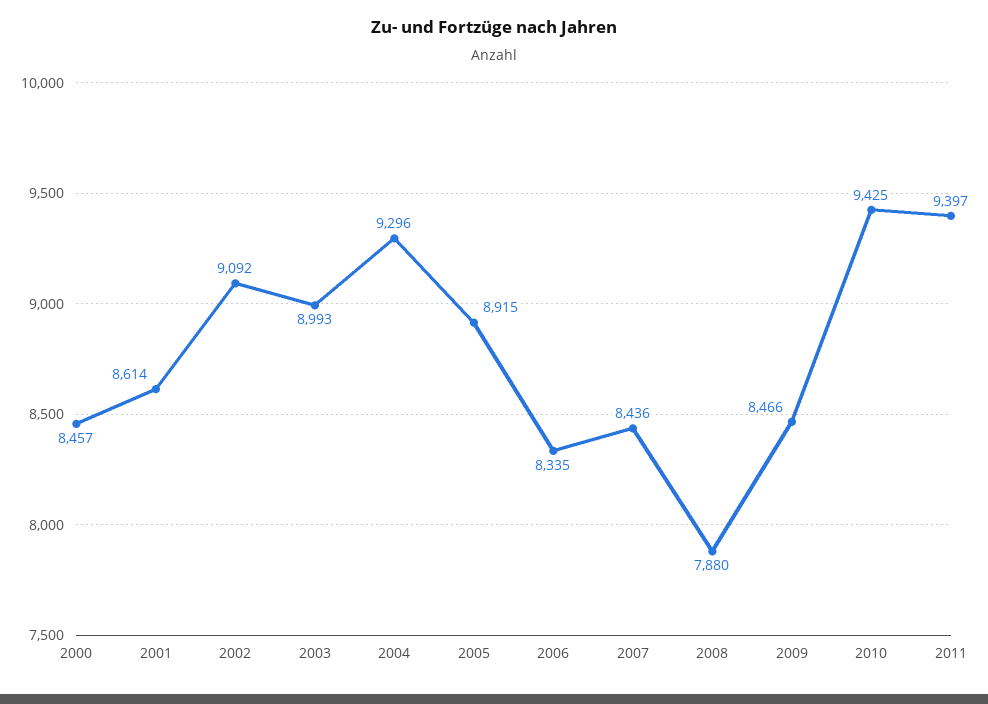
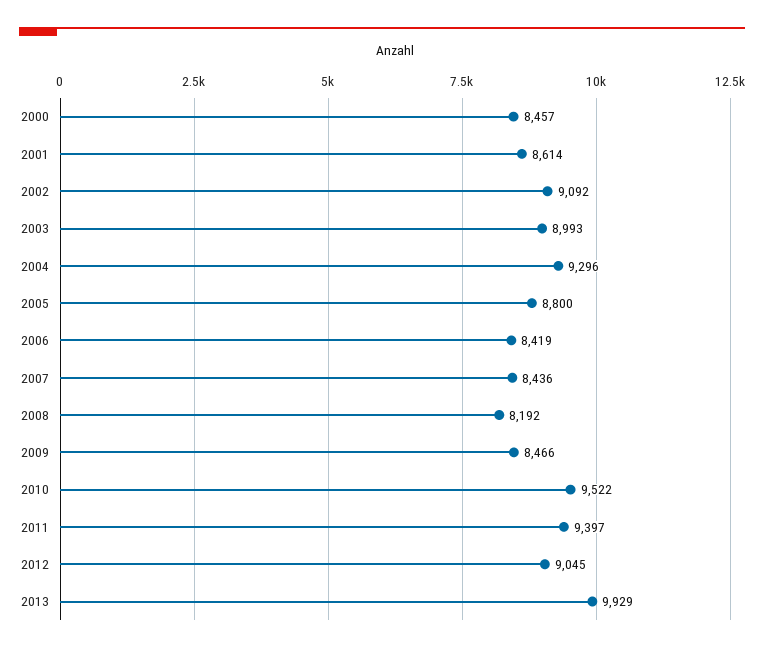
2005: 8915 -> 8800
2006: 8335 -> 8419
2008: 7880 -> 8192
2010: 9425 -> 9522
2012: none -> 9045
2013: none -> 9929

